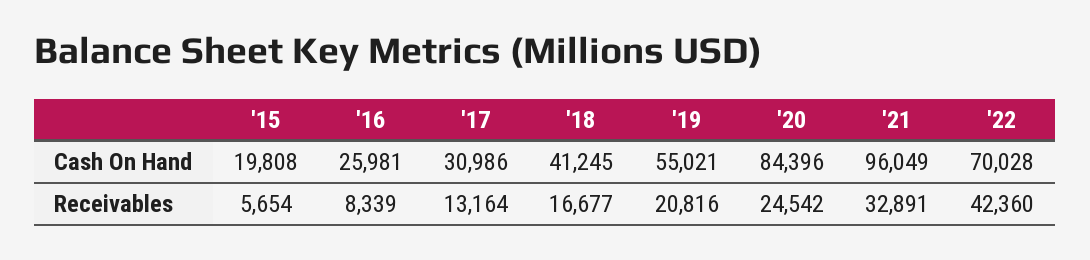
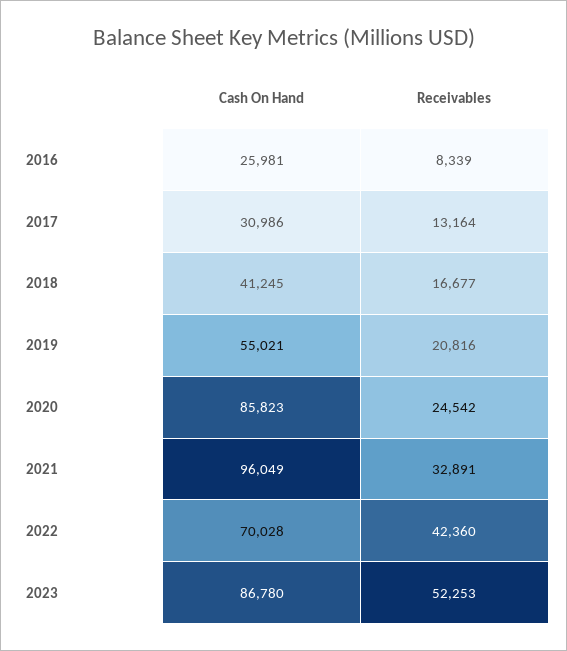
'15, Cash On Hand: 19808 -> none
'20, Cash On Hand: 84396 -> 85823
'15, Receivables: 5654 -> none
2023, Cash On Hand: none -> 86780
2023, Receivables: none -> 52253

